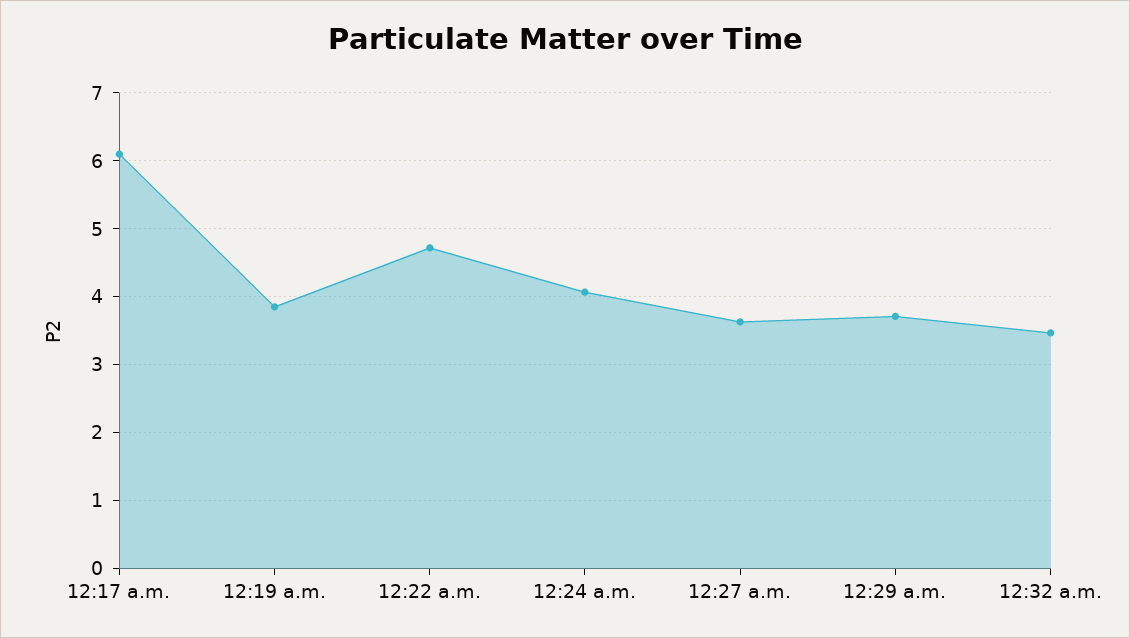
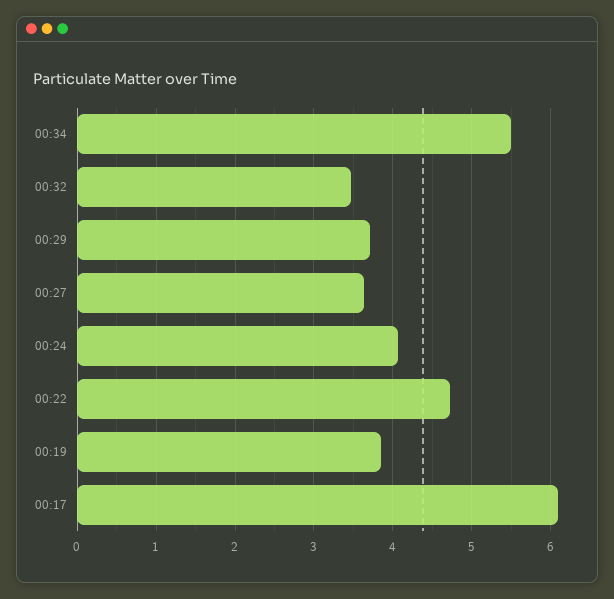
00:34: none -> 5.5

